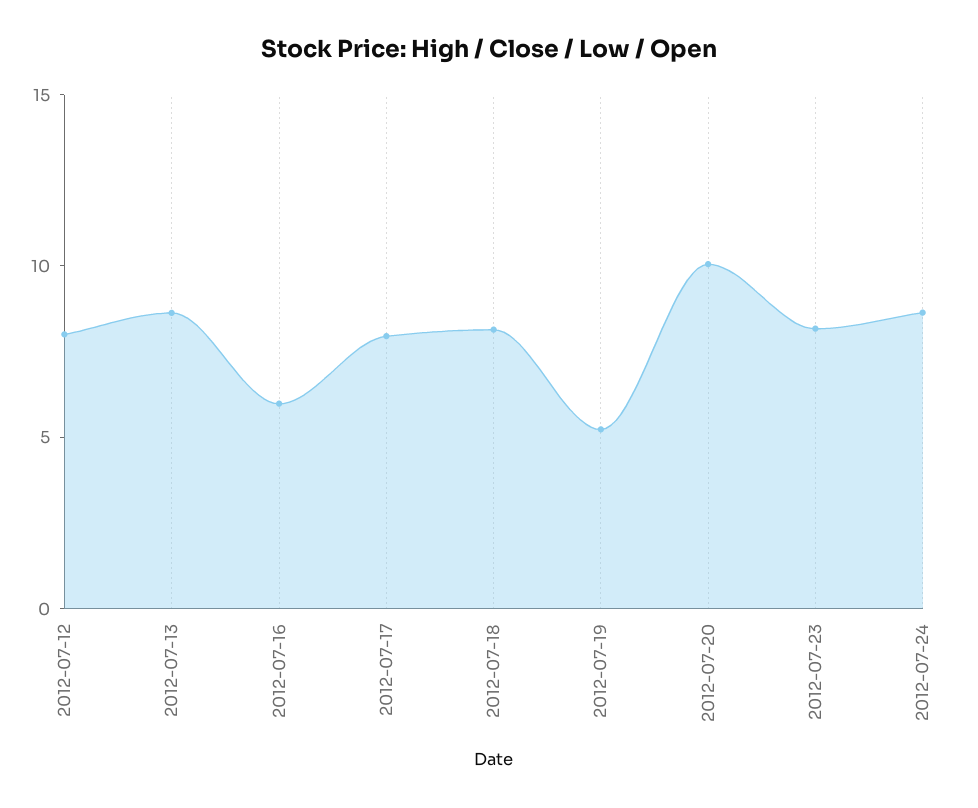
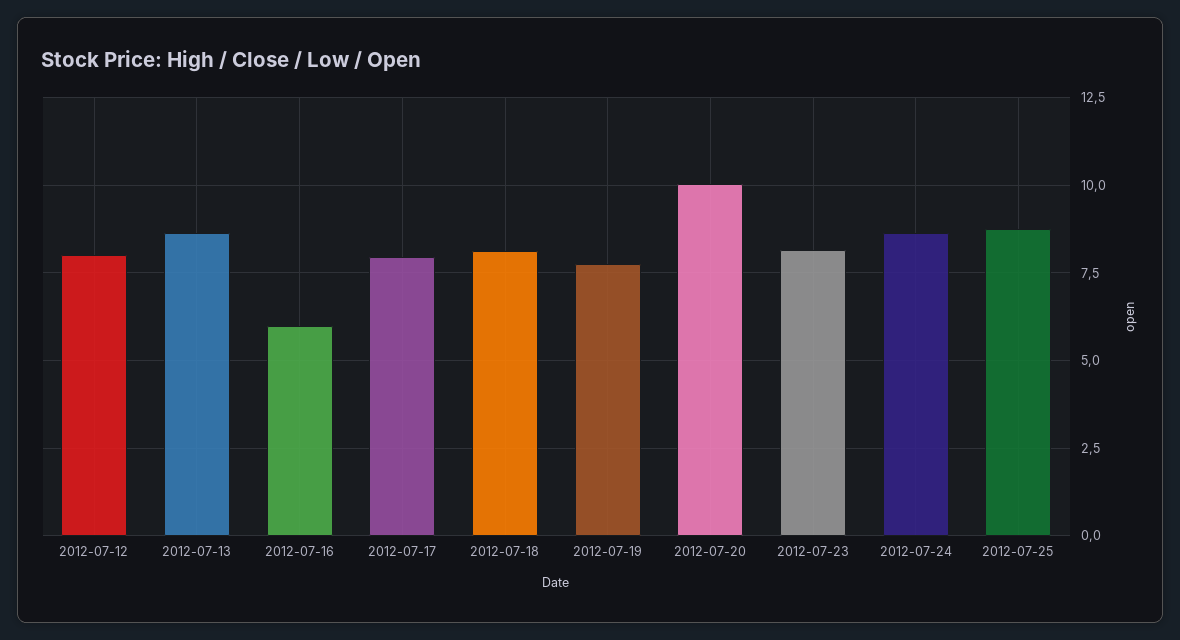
2012-07-19: 5 -> 7.75
2012-07-25: none -> 8.75

